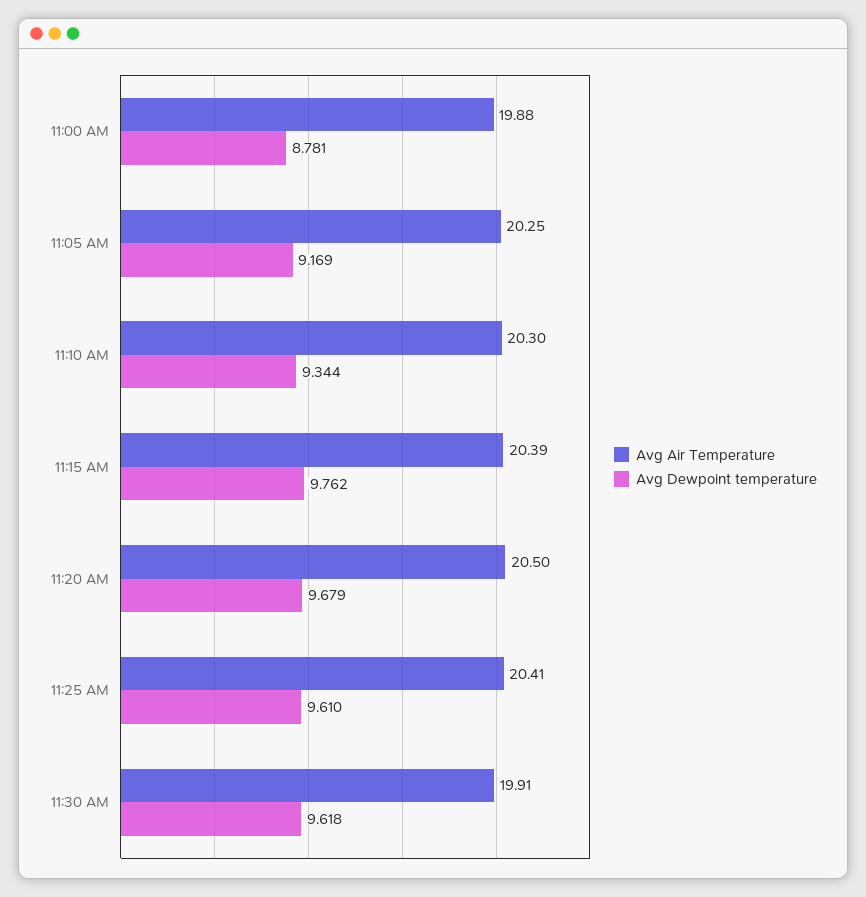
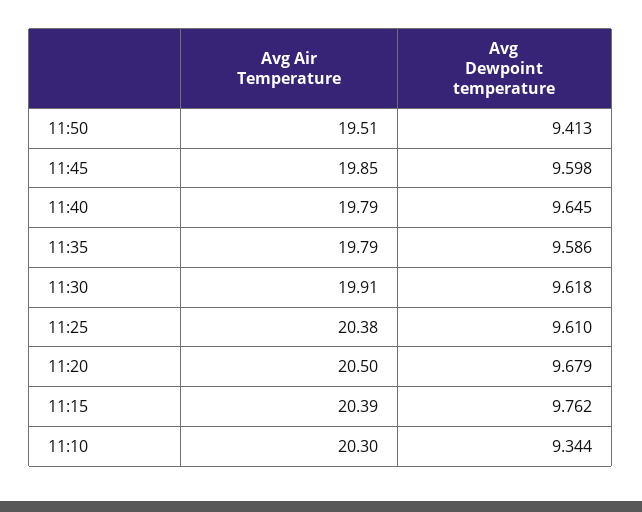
Avg Air Temperature, 11:00 AM: 19.88 -> none
Avg Dewpoint temperature, 11:00 AM: 8.781 -> none
Avg Air Temperature, 11:05 AM: 20.25 -> none
Avg Dewpoint temperature, 11:05 AM: 9.169 -> none
Avg Air Temperature, 11:25 AM: 20.41 -> 20.38
Avg Air Temperature, 11:50: none -> 19.51
Avg Dewpoint temperature, 11:50: none -> 9.413
Avg Air Temperature, 11:45: none -> 19.85
Avg Dewpoint temperature, 11:45: none -> 9.598
Avg Air Temperature, 11:40: none -> 19.79
Avg Dewpoint temperature, 11:40: none -> 9.645
Avg Air Temperature, 11:35: none -> 19.79
Avg Dewpoint temperature, 11:35: none -> 9.586

